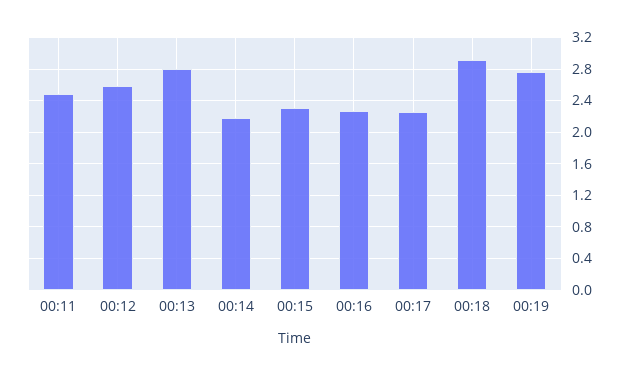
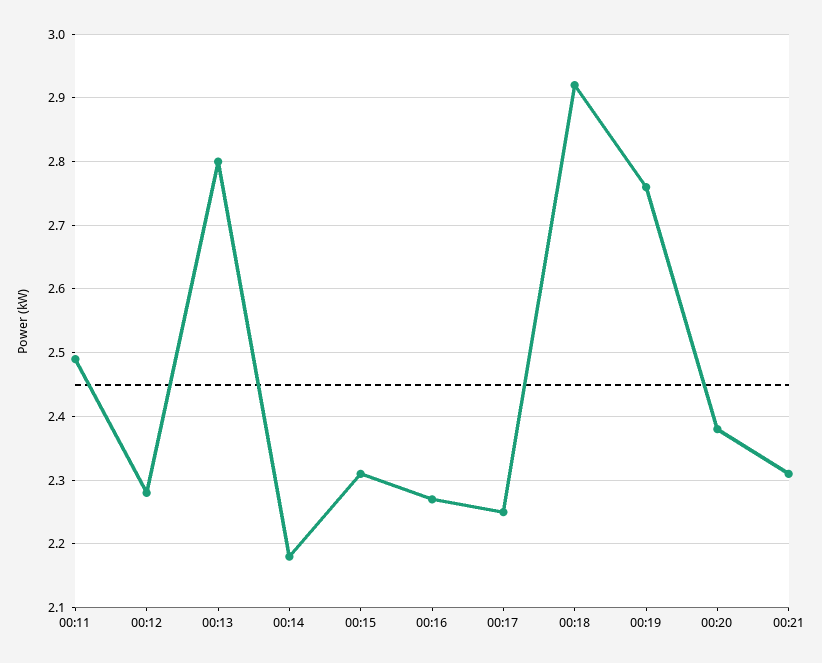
00:12: 2.6 -> 2.28
00:20: none -> 2.38
00:21: none -> 2.31

